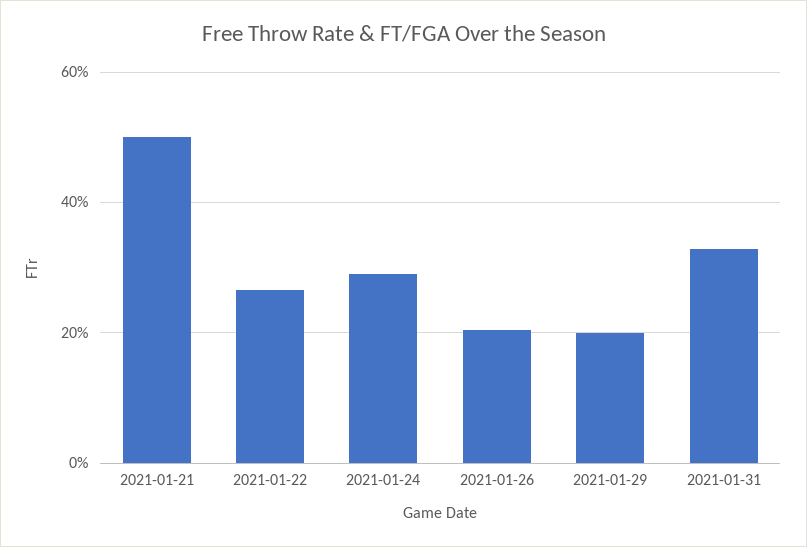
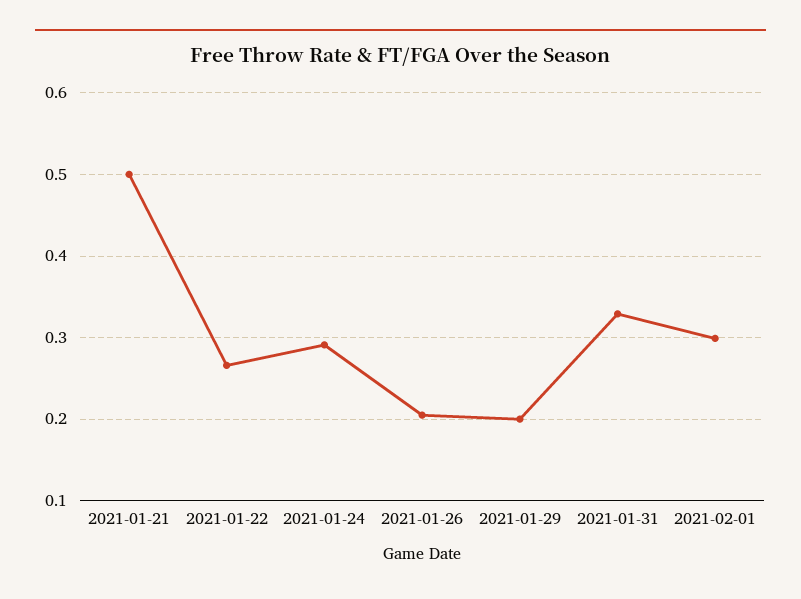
2021-02-01: none -> 0.3

